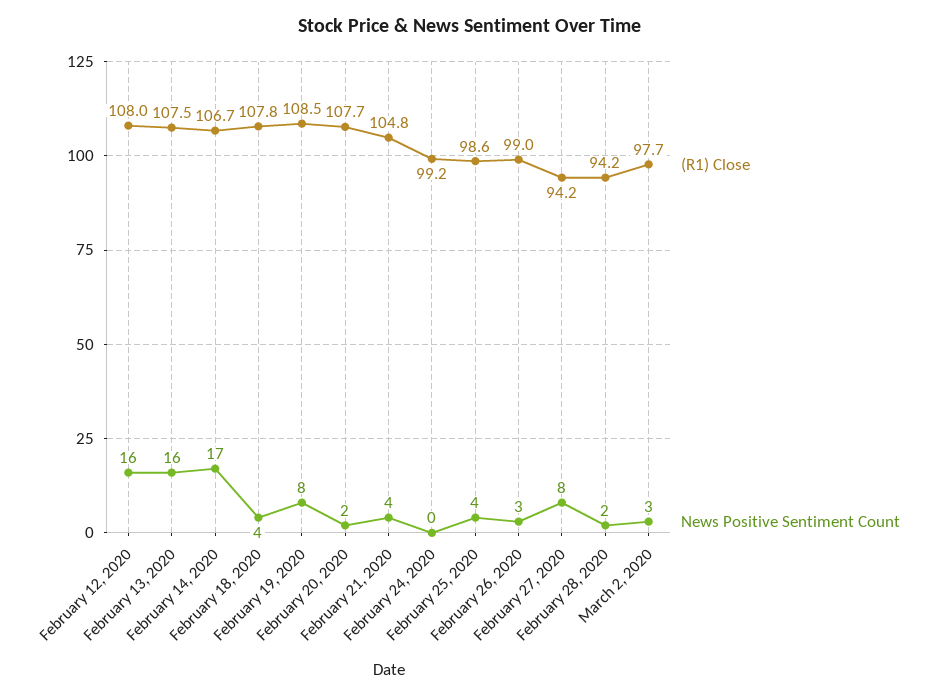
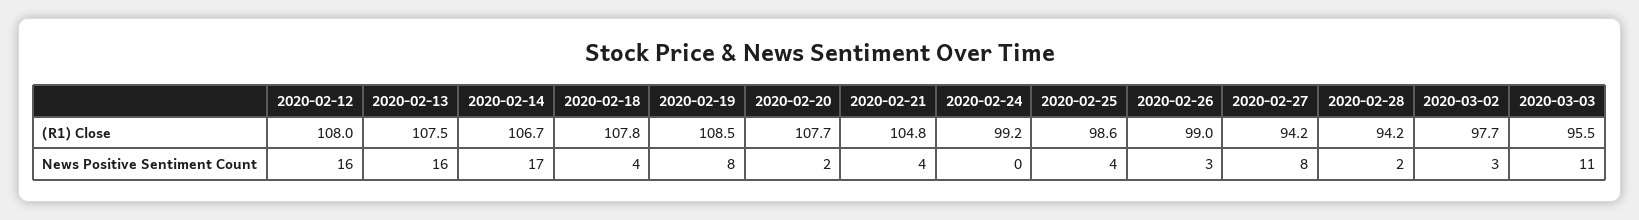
(R1) Close, 2020-03-03: none -> 95.5
News Positive Sentiment Count, 2020-03-03: none -> 11

